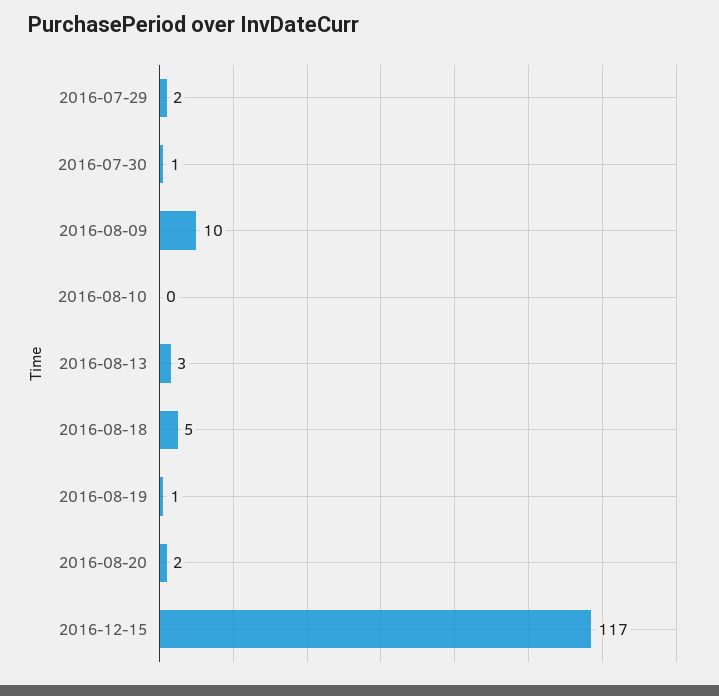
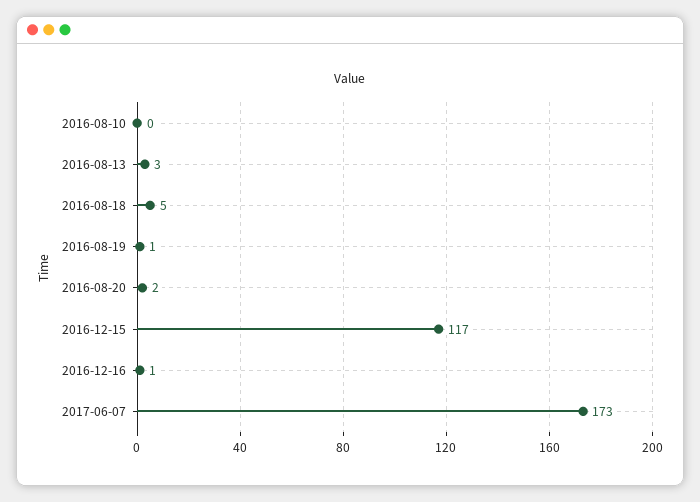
2016-07-29: 2 -> none
2016-07-30: 1 -> none
2016-08-09: 10 -> none
2016-12-16: none -> 1
2017-06-07: none -> 173

